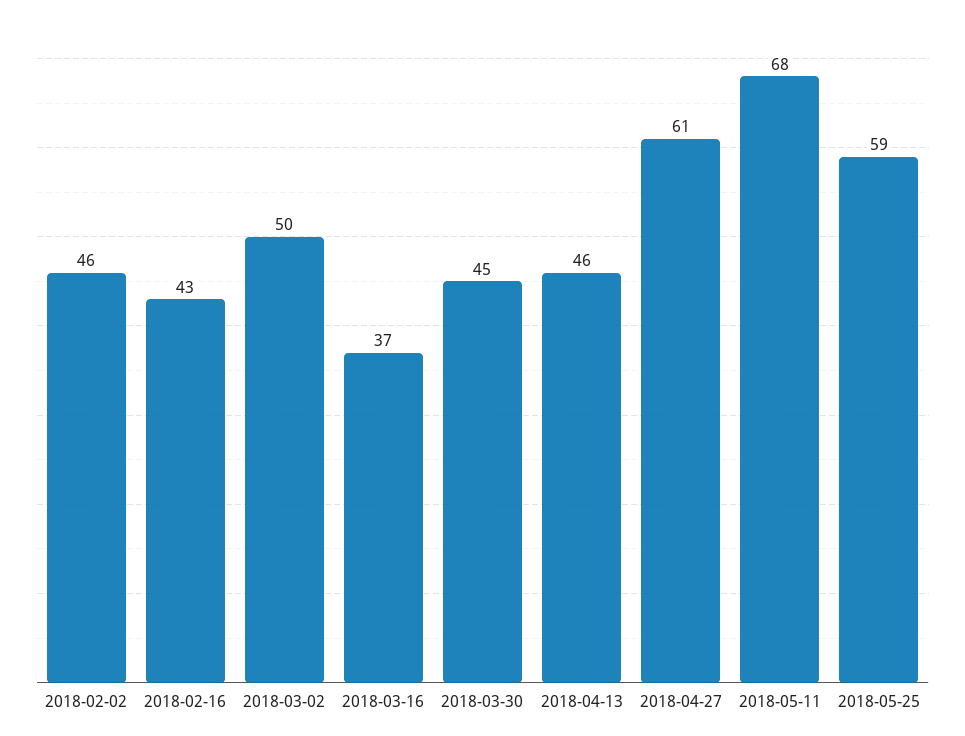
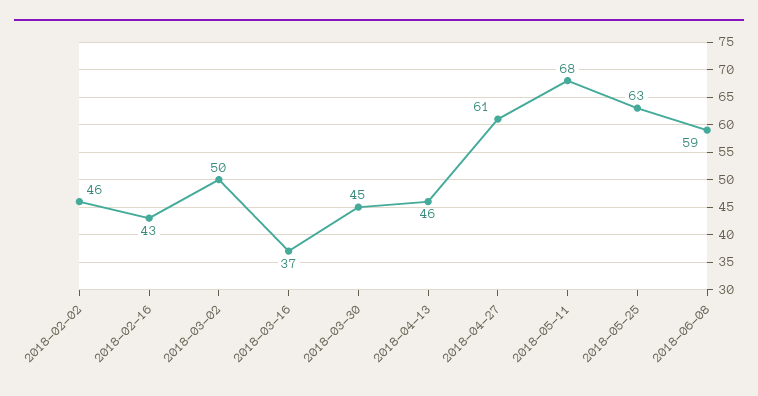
2018-05-25: 59 -> 63
2018-06-08: none -> 59

